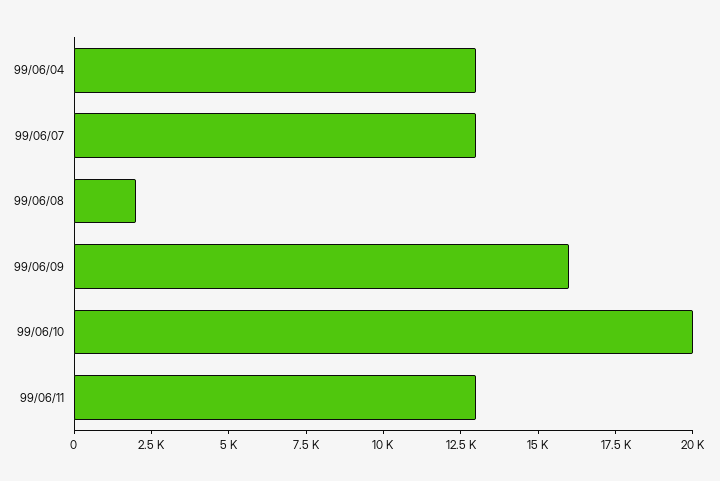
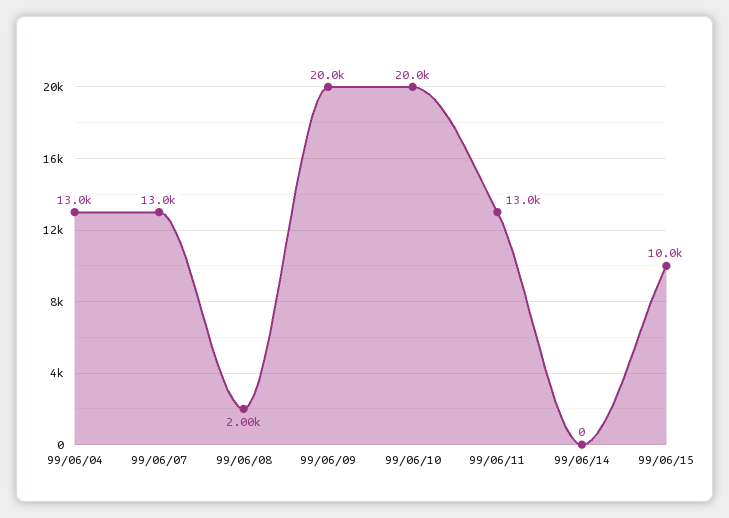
99/06/09: 16000 -> 20000
99/06/14: none -> 0
99/06/15: none -> 10000

